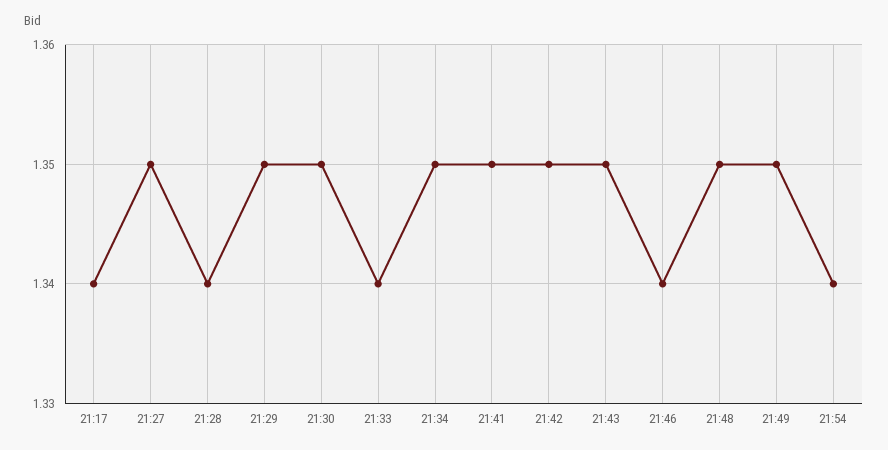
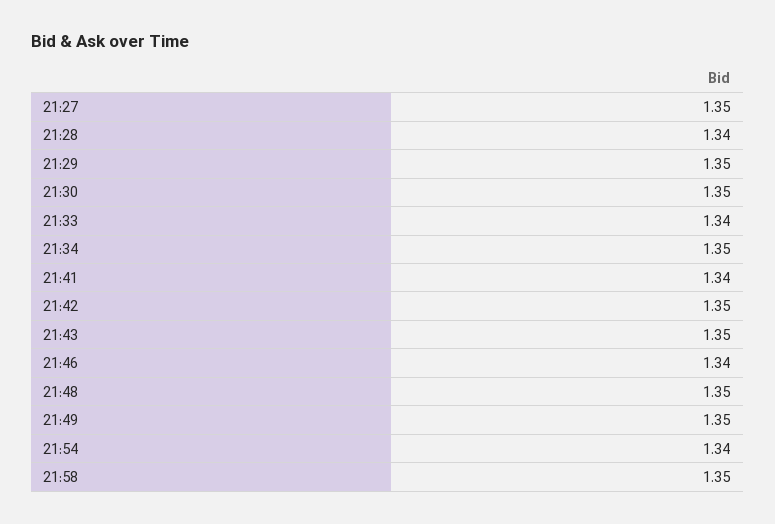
21:17: 1.34 -> none
21:41: 1.35 -> 1.34
21:58: none -> 1.35

